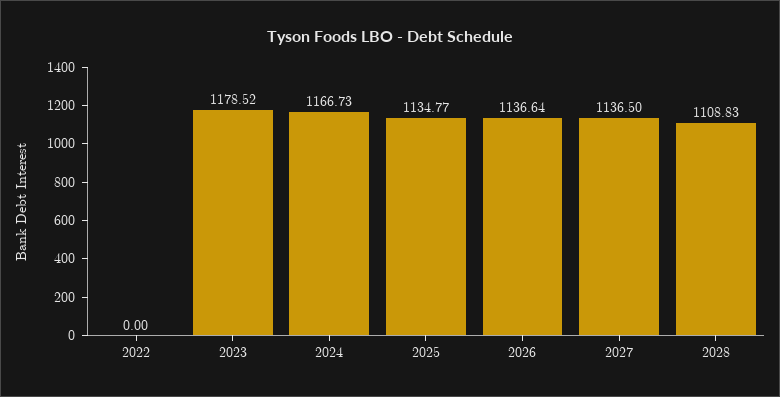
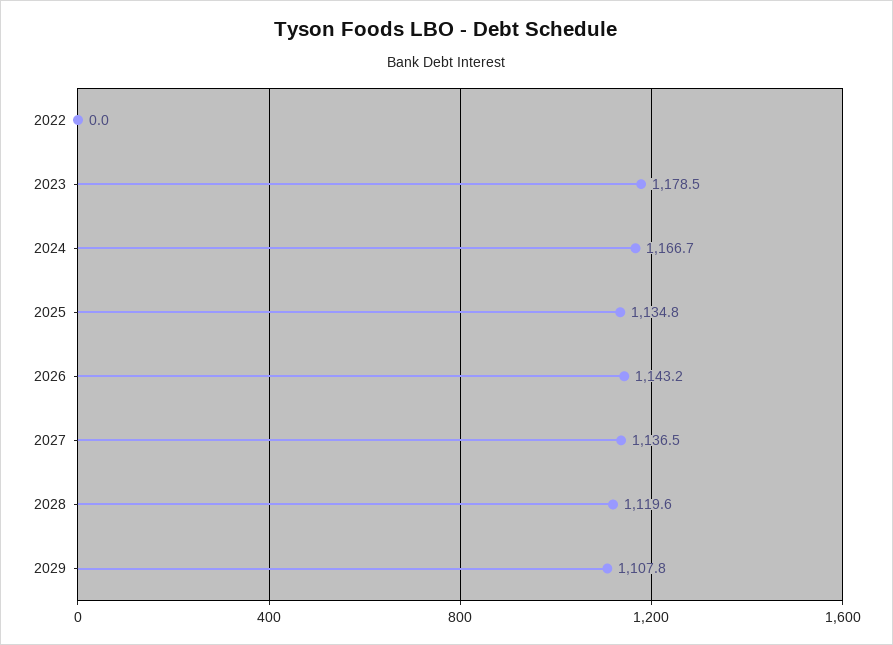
2026: 1136.64 -> 1143.2
2028: 1108.83 -> 1119.6
2029: none -> 1107.8

